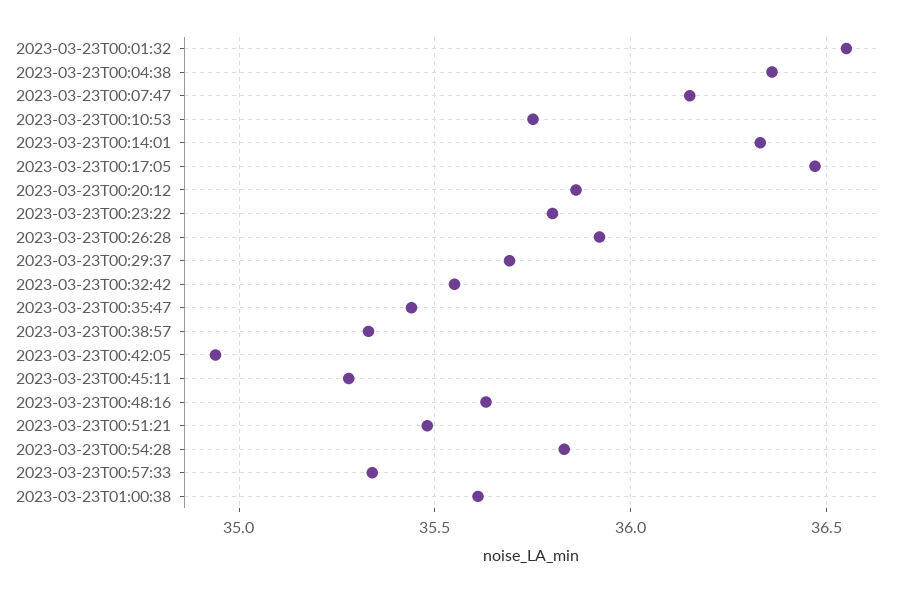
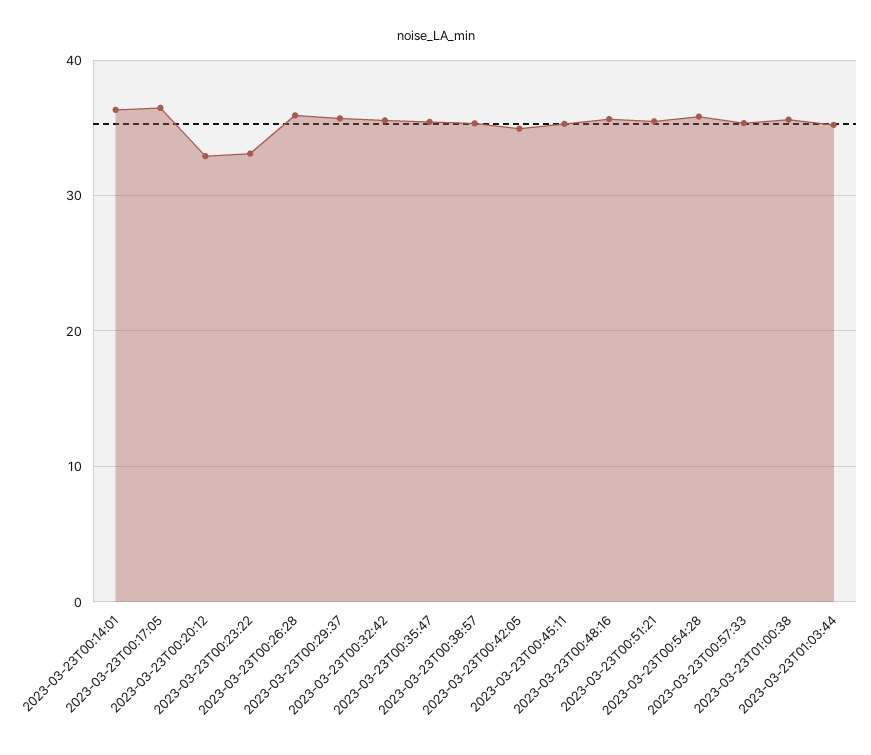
2023-03-23T00:01:32: 36.55 -> none
2023-03-23T00:04:38: 36.35 -> none
2023-03-23T00:07:47: 36.15 -> none
2023-03-23T00:10:53: 35.75 -> none
2023-03-23T00:20:12: 35.85 -> 33
2023-03-23T00:23:22: 35.8 -> 33
2023-03-23T01:03:44: none -> 35

